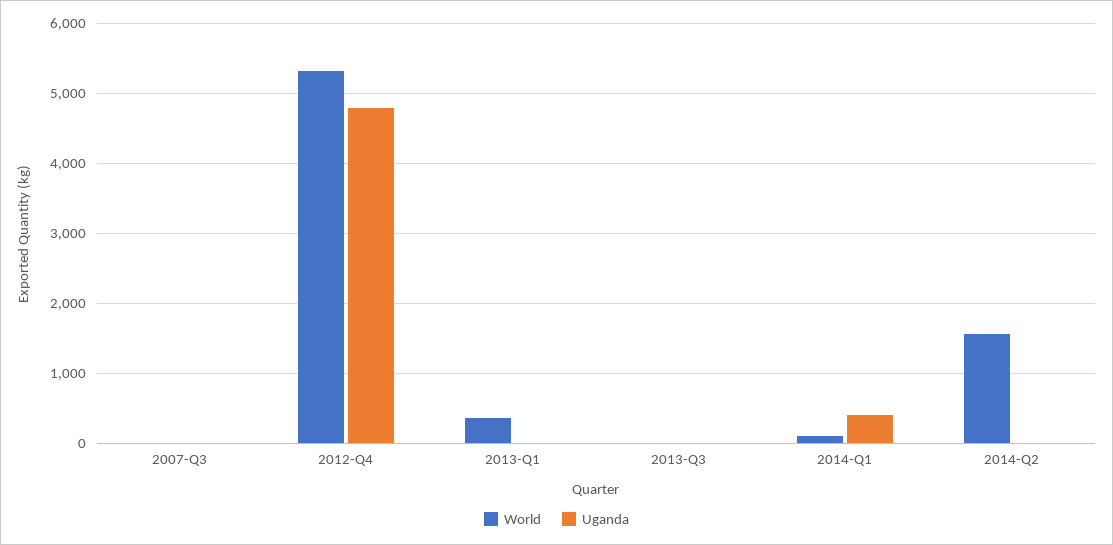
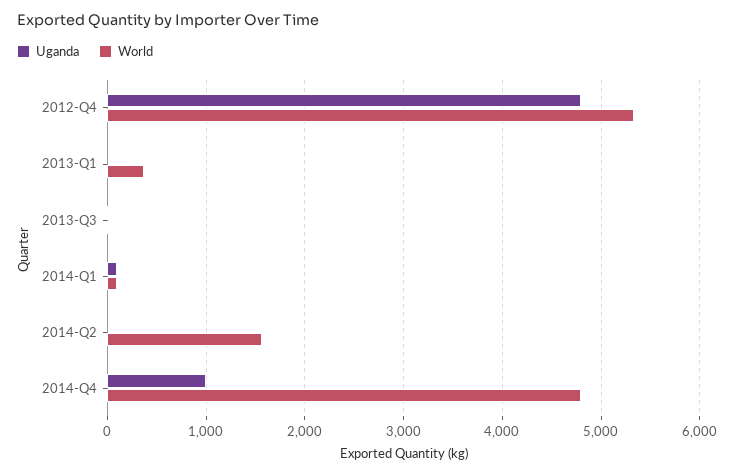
World, 2007-Q3: 0 -> none
Uganda, 2007-Q3: 0 -> none
Uganda, 2014-Q1: 400 -> 100
Uganda, 2014-Q4: none -> 1000
World, 2014-Q4: none -> 4800

